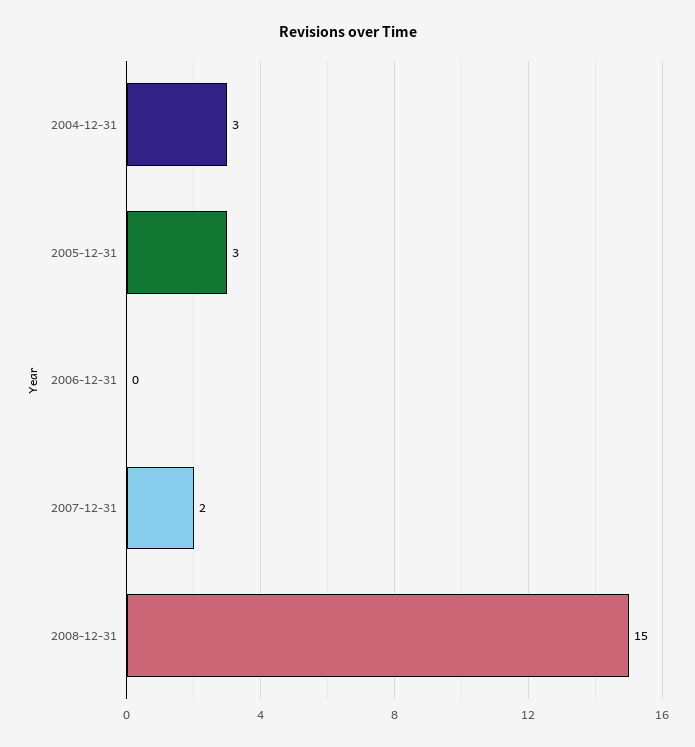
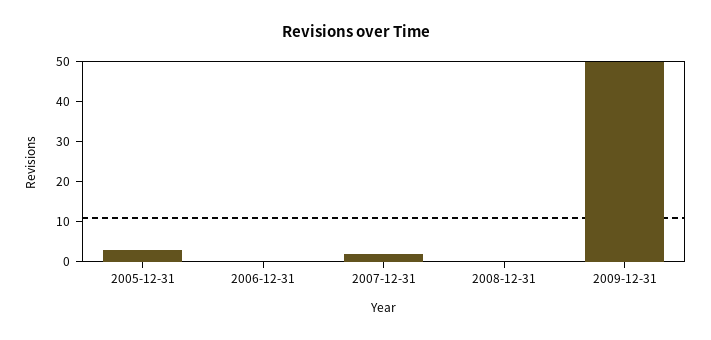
2004-12-31: 3 -> none
2008-12-31: 15 -> 0
2009-12-31: none -> 50

